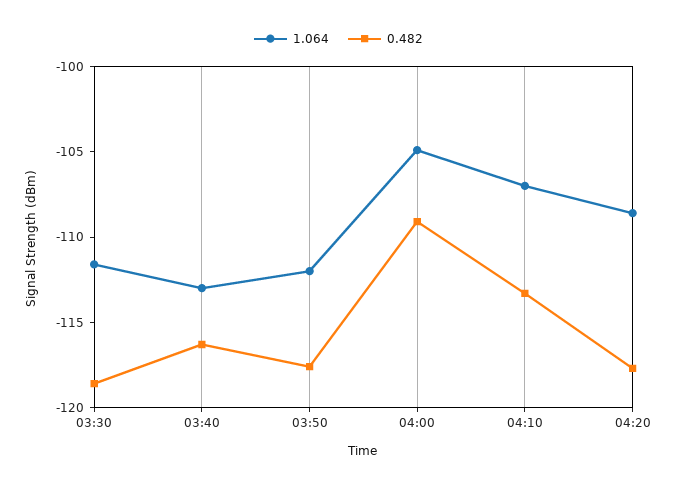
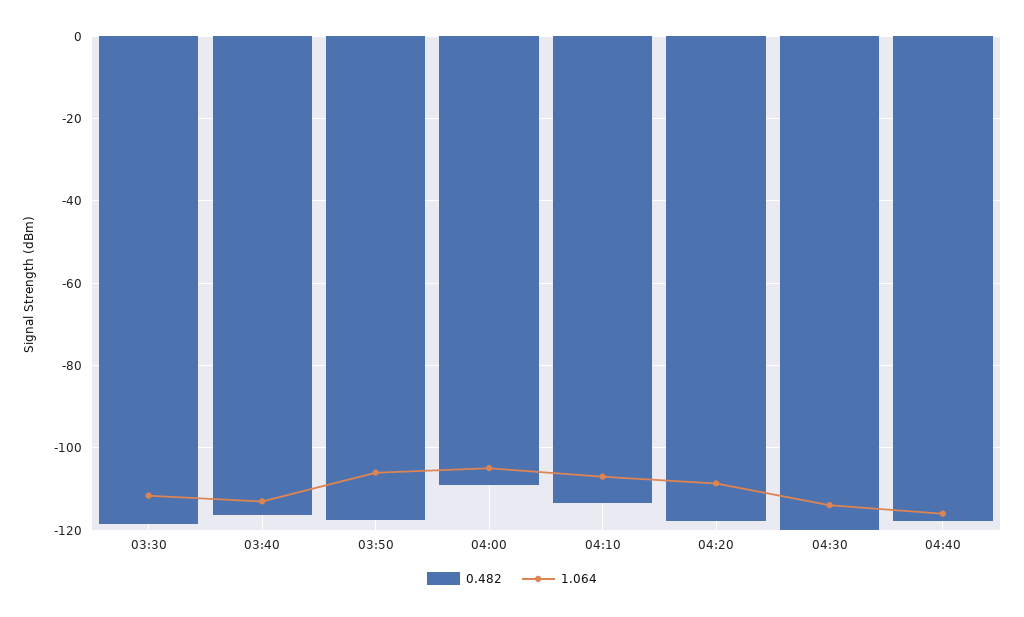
1.064, 03:50: -112 -> -106
0.482, 04:30: none -> -120
1.064, 04:30: none -> -114
0.482, 04:40: none -> -118
1.064, 04:40: none -> -116

